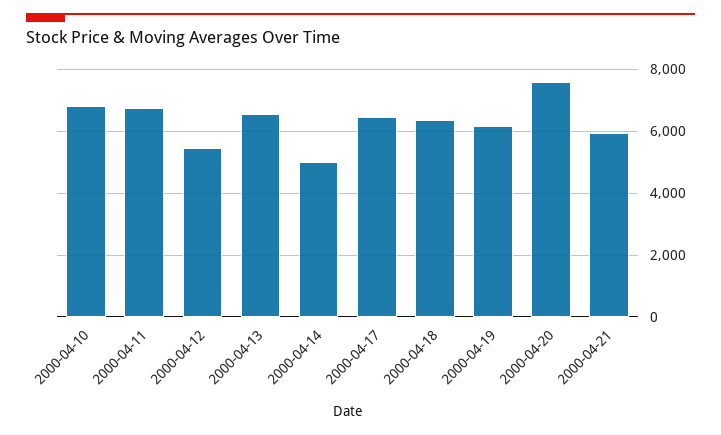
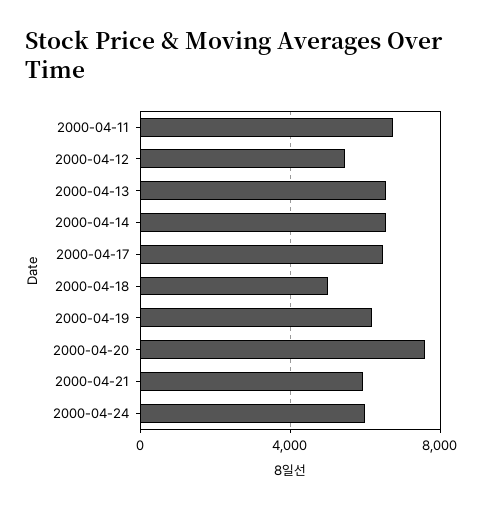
2000-04-10: 6800 -> none
2000-04-14: 5000 -> 6500
2000-04-18: 6400 -> 5000
2000-04-24: none -> 6000

